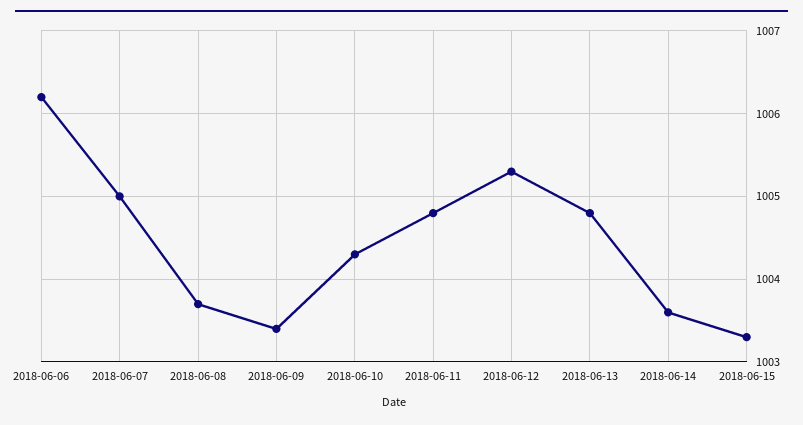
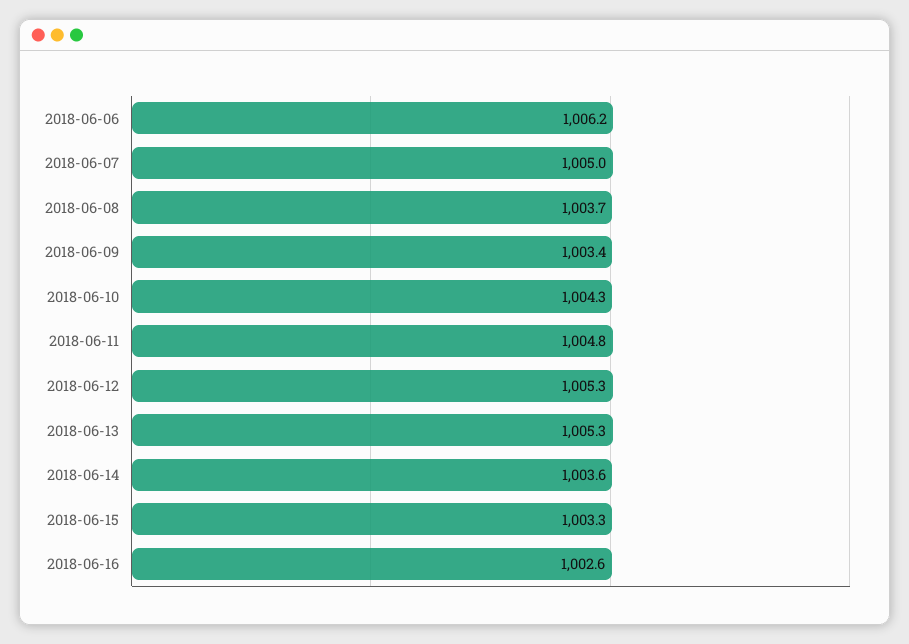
2018-06-13: 1004.8 -> 1005.3
2018-06-16: none -> 1002.6

